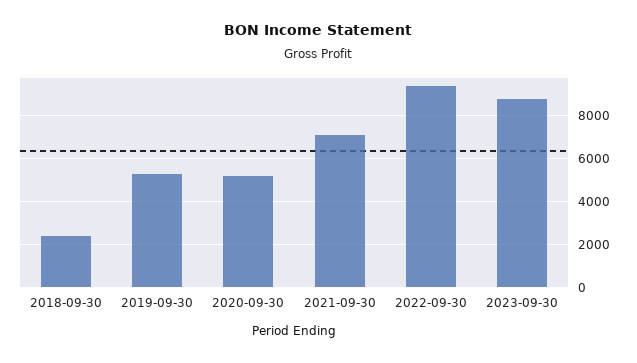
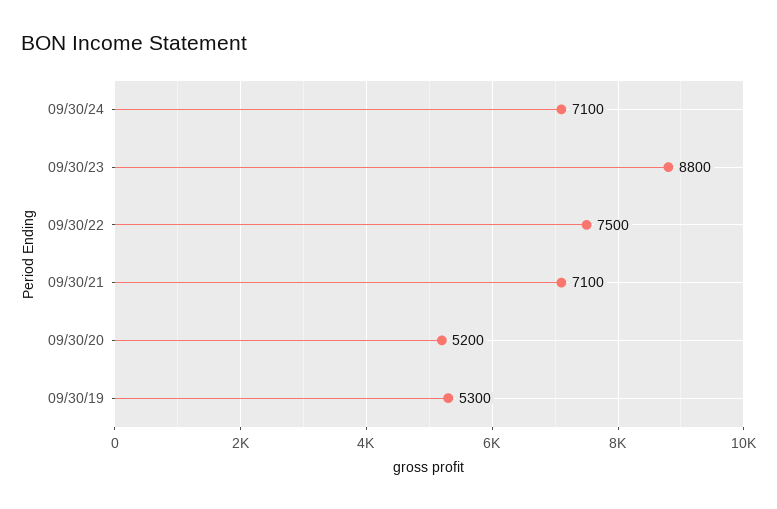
2018-09-30: 2500 -> none
2022-09-30: 9500 -> 7500
09/30/24: none -> 7100

